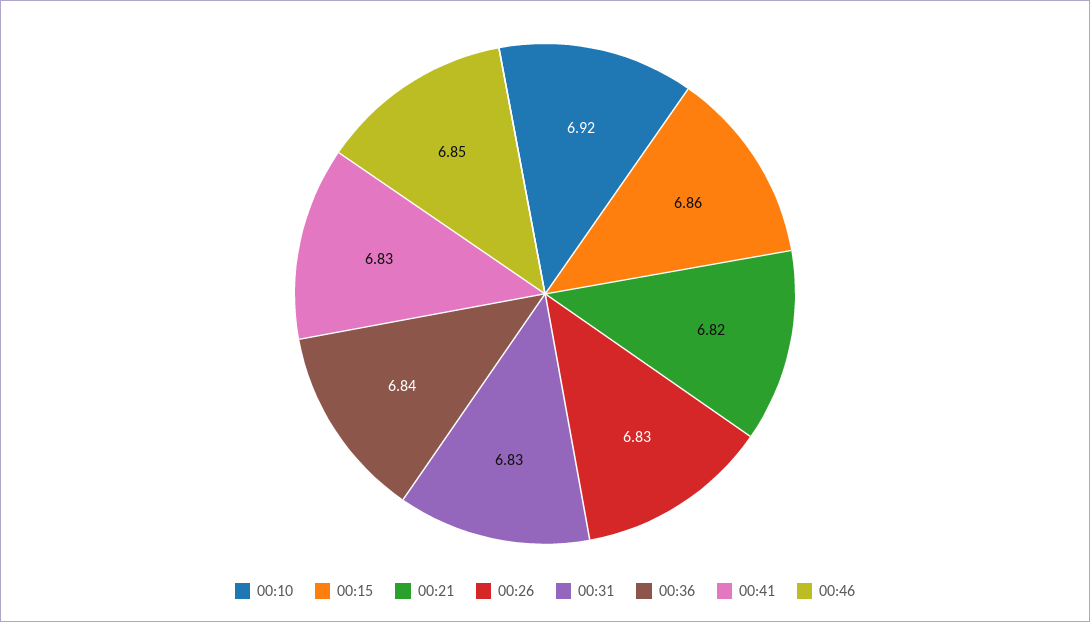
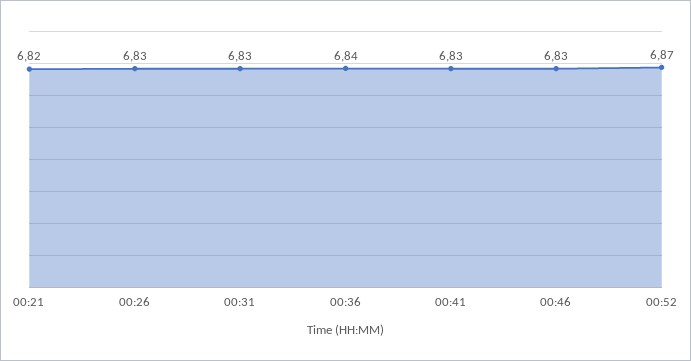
00:10: 6.92 -> none
00:15: 6.86 -> none
00:46: 6.85 -> 6.83
00:52: none -> 6.87

